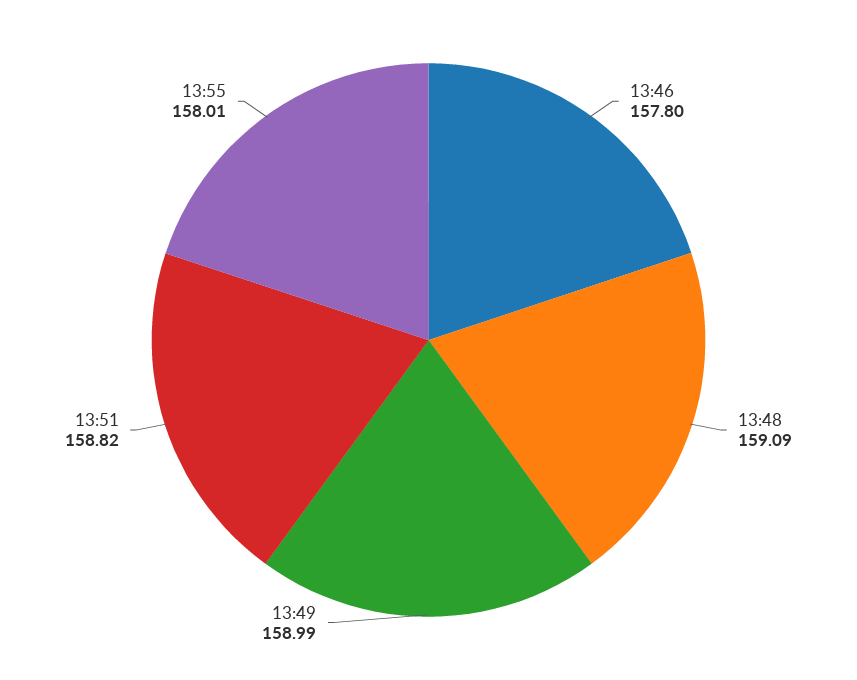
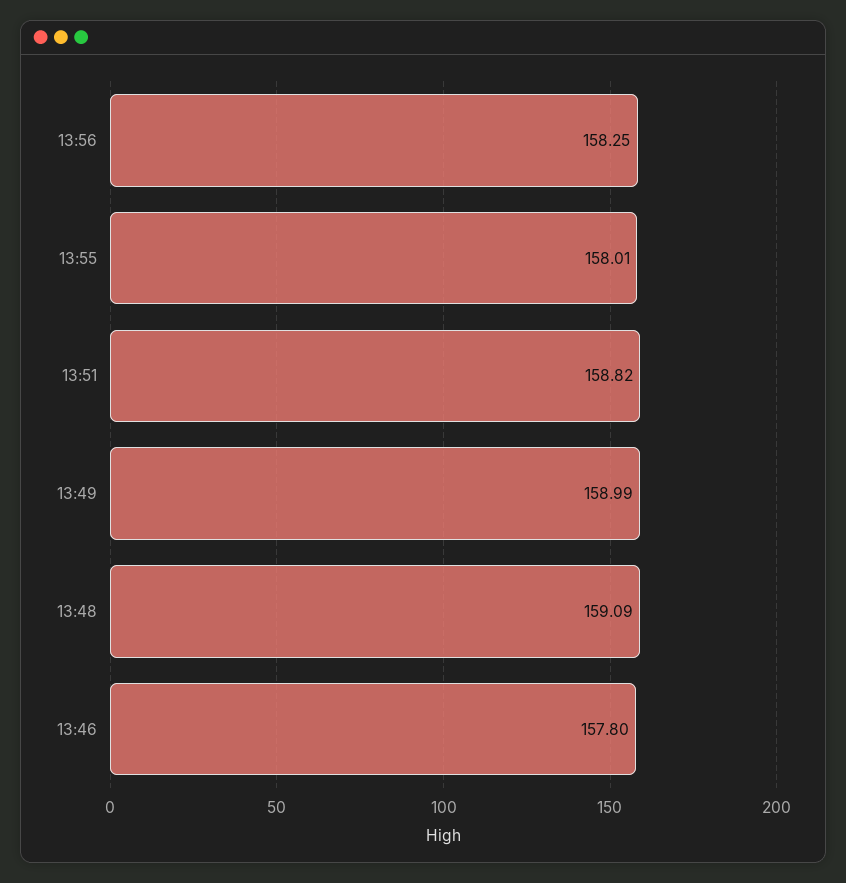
13:56: none -> 158.25

